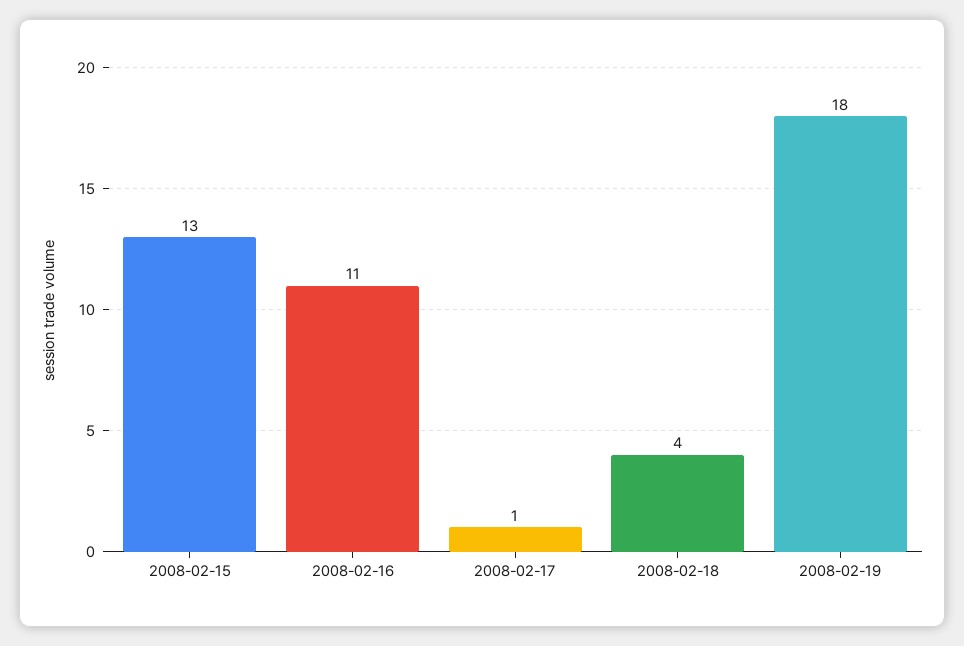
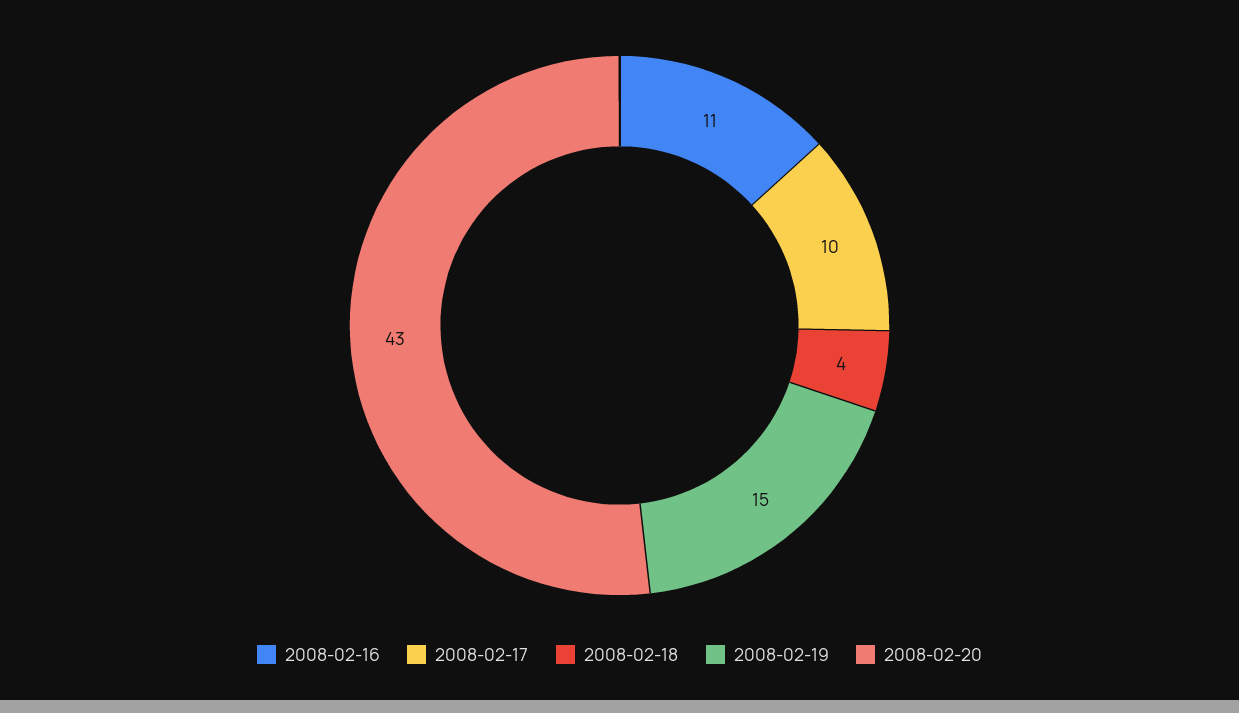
2008-02-15: 13 -> none
2008-02-17: 1 -> 10
2008-02-19: 18 -> 15
2008-02-20: none -> 43

